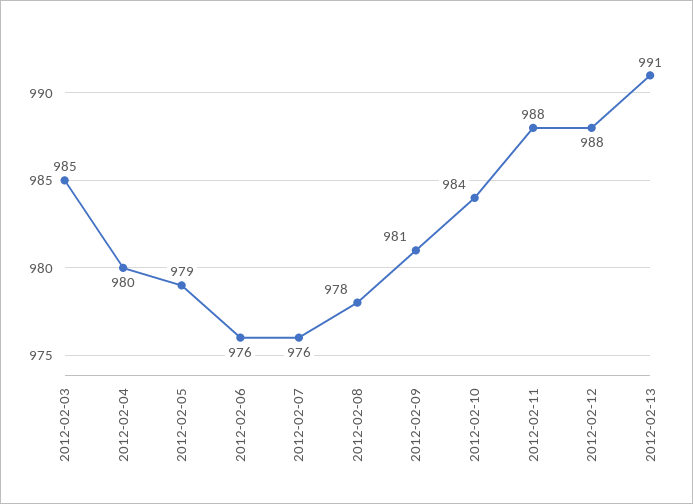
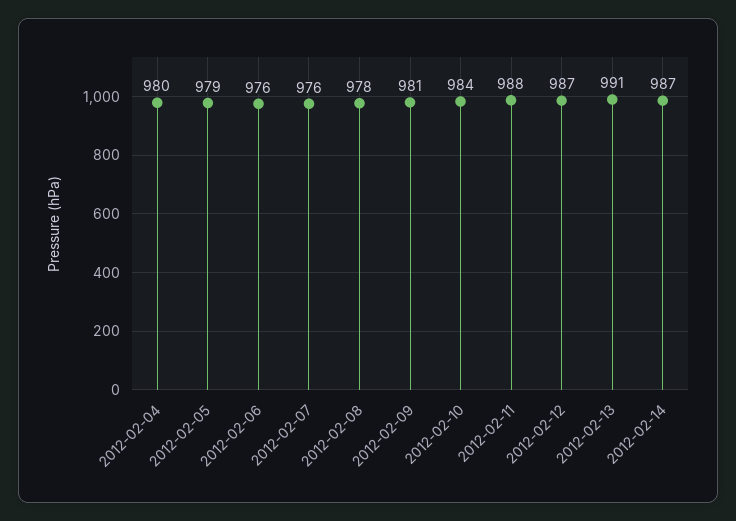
2012-02-03: 985 -> none
2012-02-12: 988 -> 987
2012-02-14: none -> 987

